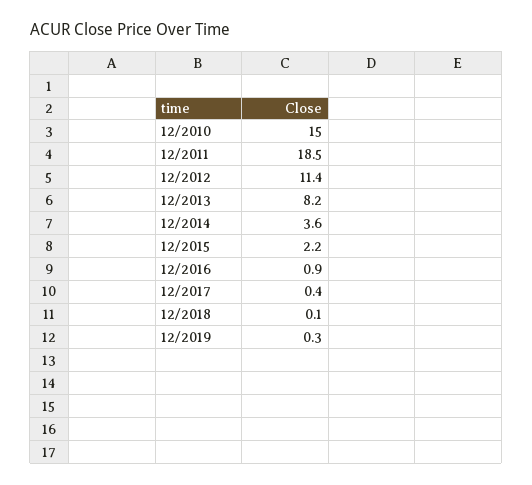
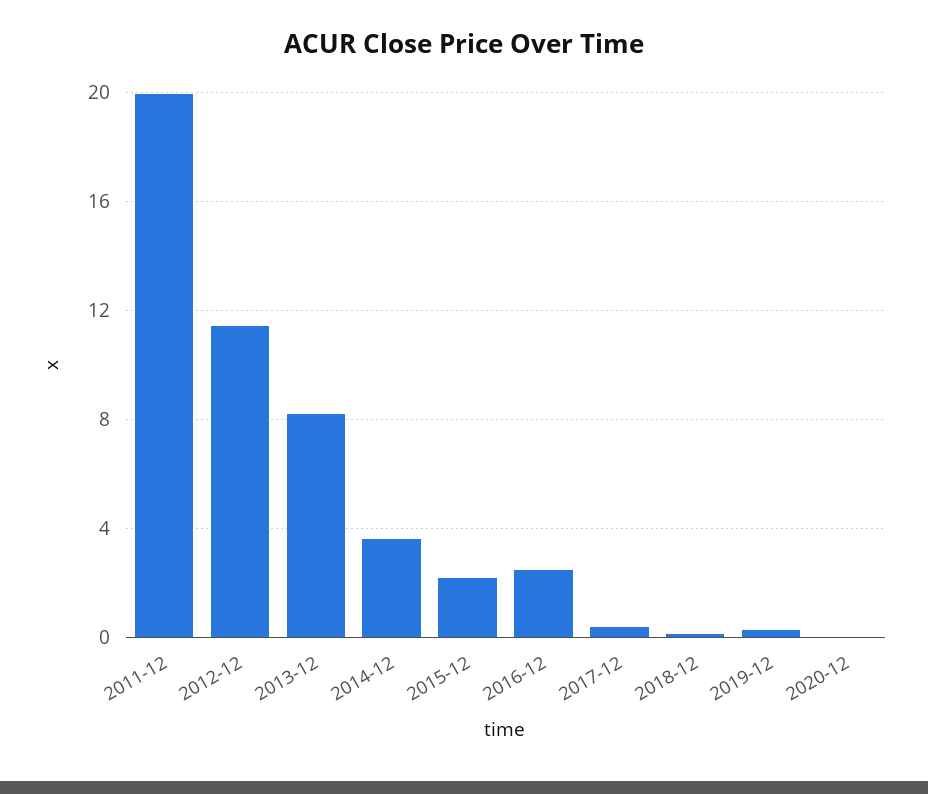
12/2010: 15 -> none
12/2011: 18.5 -> 20
12/2016: 0.9 -> 2.5
2020-12: none -> 0

